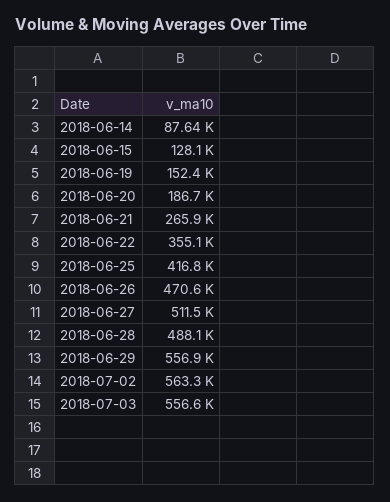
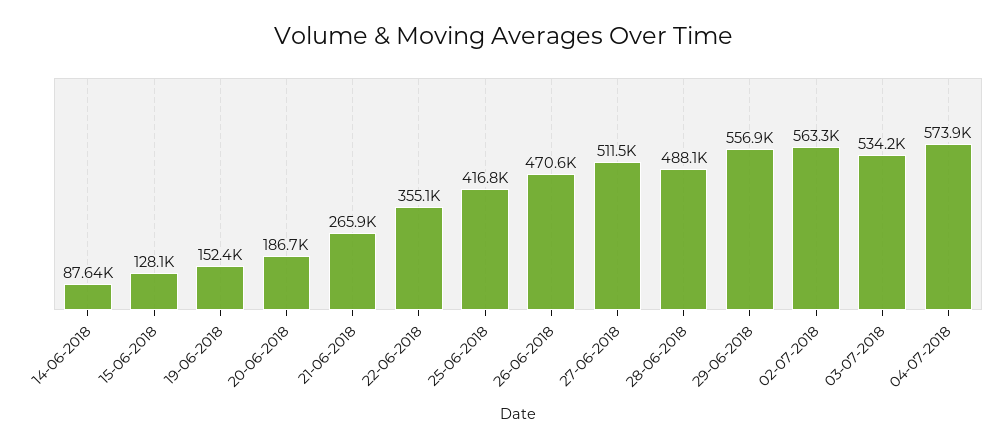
2018-07-03: 556600 -> 534200
04-07-2018: none -> 573900

